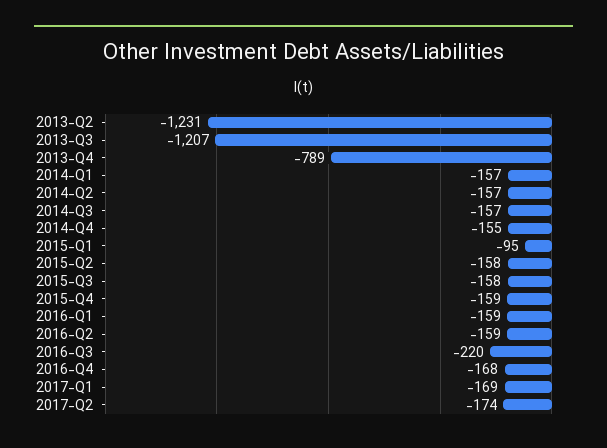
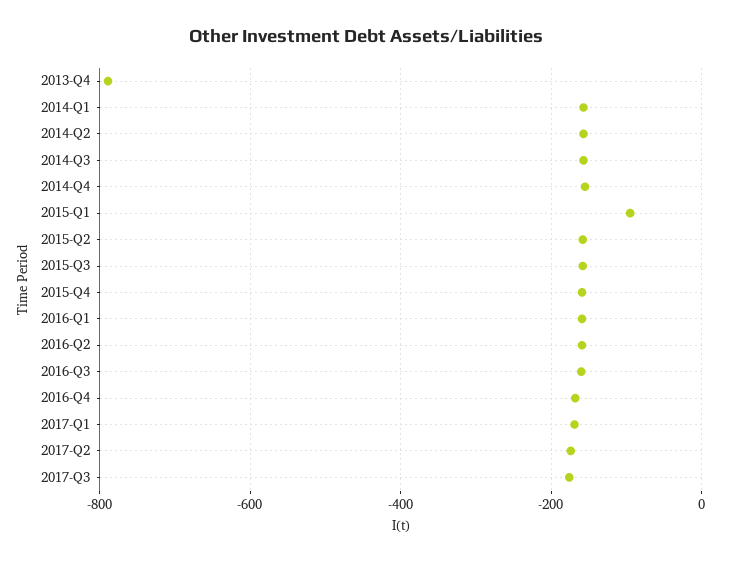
2013-Q2: -1231 -> none
2013-Q3: -1207 -> none
2016-Q3: -220 -> -160
2017-Q3: none -> -180

